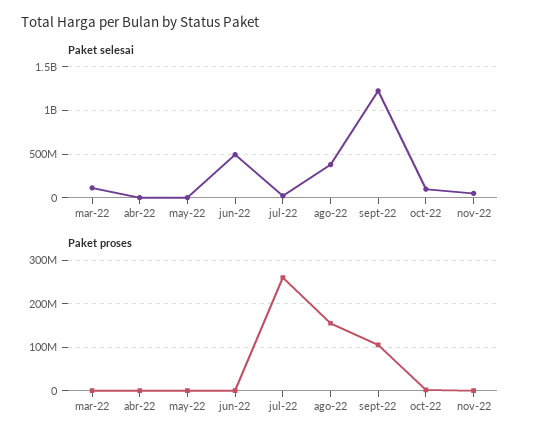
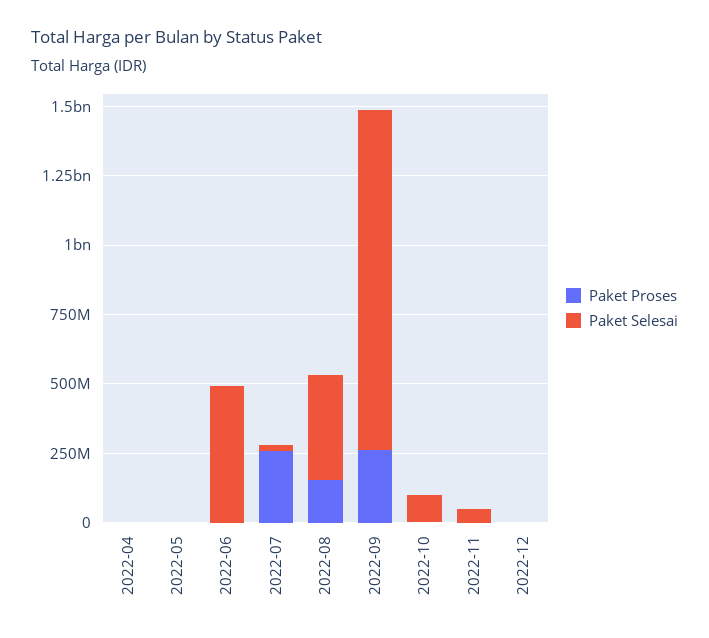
Paket selesai, mar-22: 100000000 -> none
Paket proses, mar-22: 0 -> none
Paket proses, sept-22: 100000000 -> 250000000
Paket proses, 2022-12: none -> 0
Paket selesai, 2022-12: none -> 0

